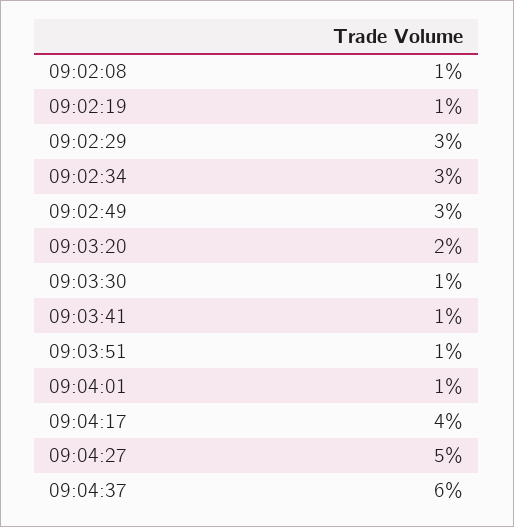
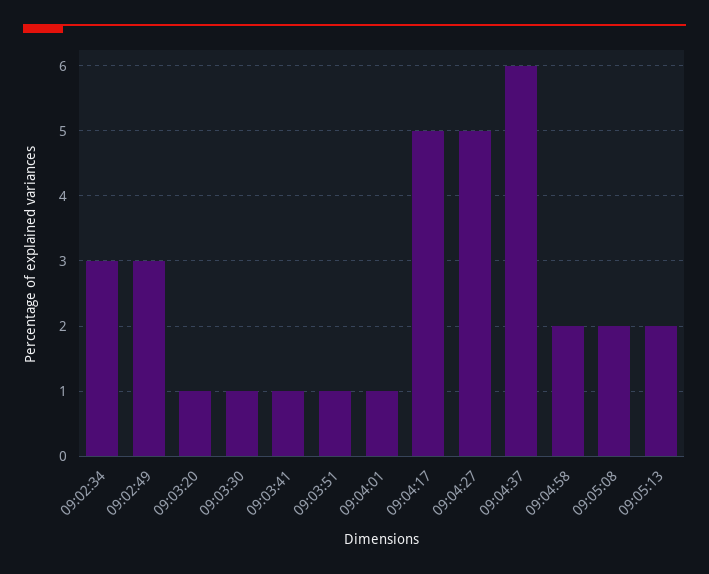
09:02:08: 1 -> none
09:02:19: 1 -> none
09:02:29: 3 -> none
09:03:20: 2 -> 1
09:04:17: 4 -> 5
09:04:58: none -> 2
09:05:08: none -> 2
09:05:13: none -> 2

